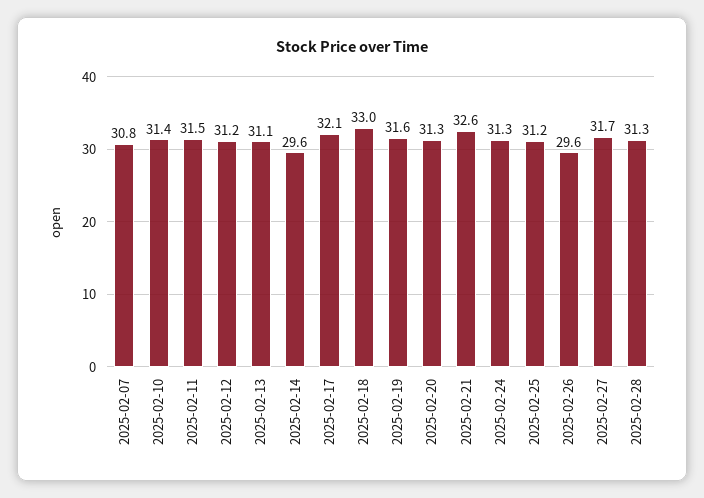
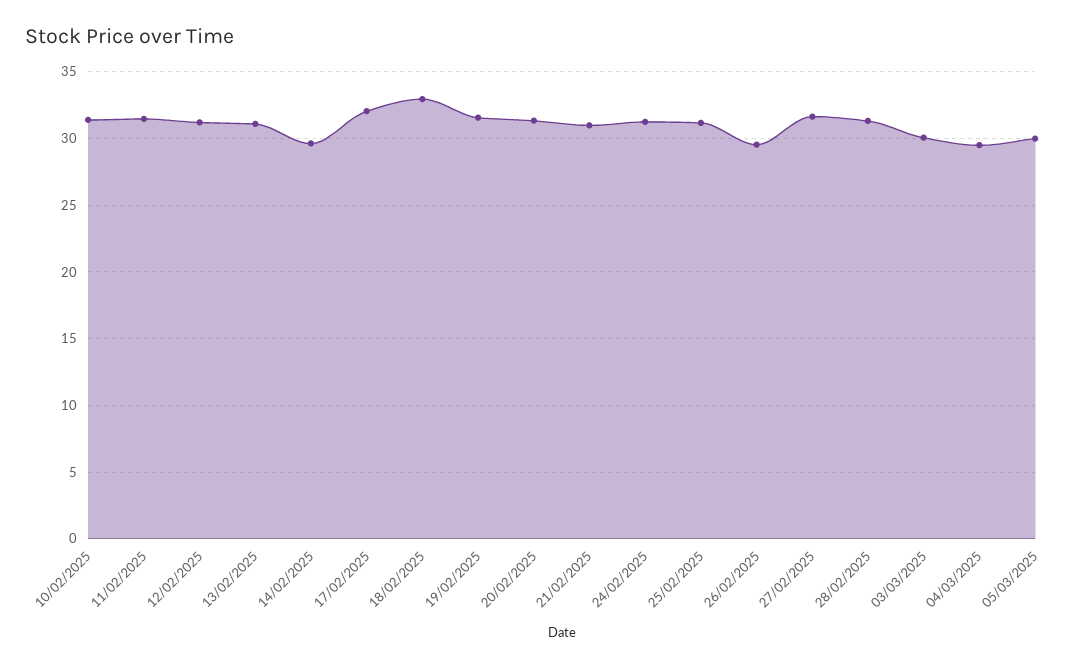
2025-02-07: 30.8 -> none
2025-02-21: 32.6 -> 31
03/03/2025: none -> 30
04/03/2025: none -> 29.5
05/03/2025: none -> 30

